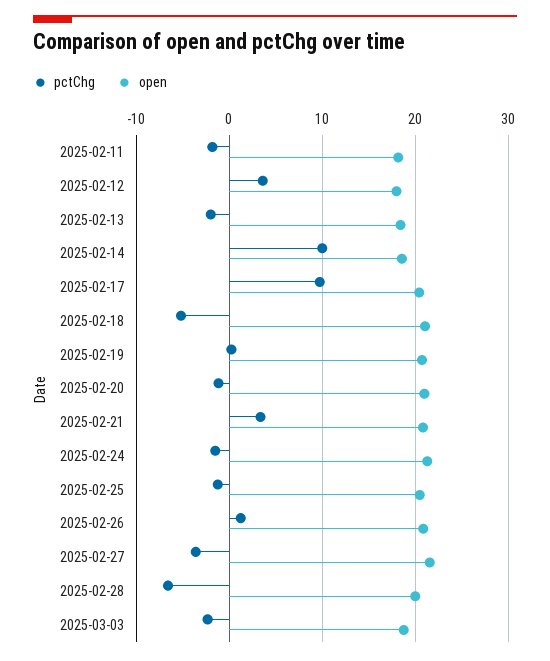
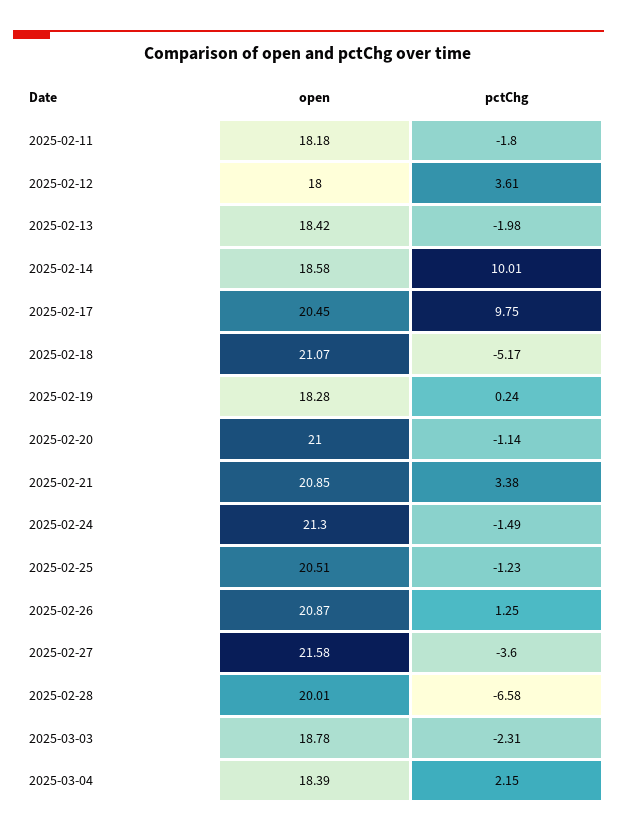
open, 2025-02-19: 21 -> 18.28
open, 2025-03-04: none -> 18.39
pctChg, 2025-03-04: none -> 2.15

